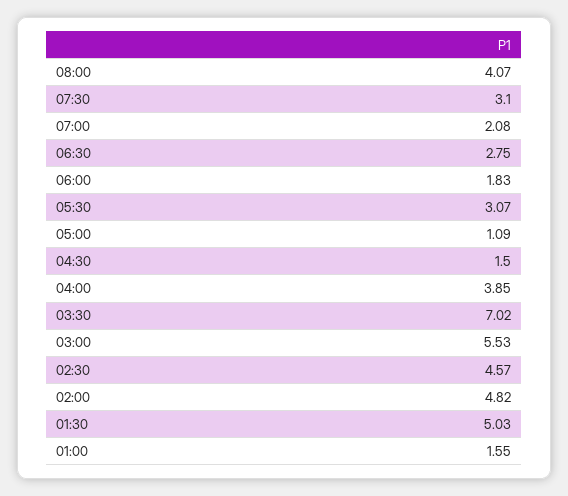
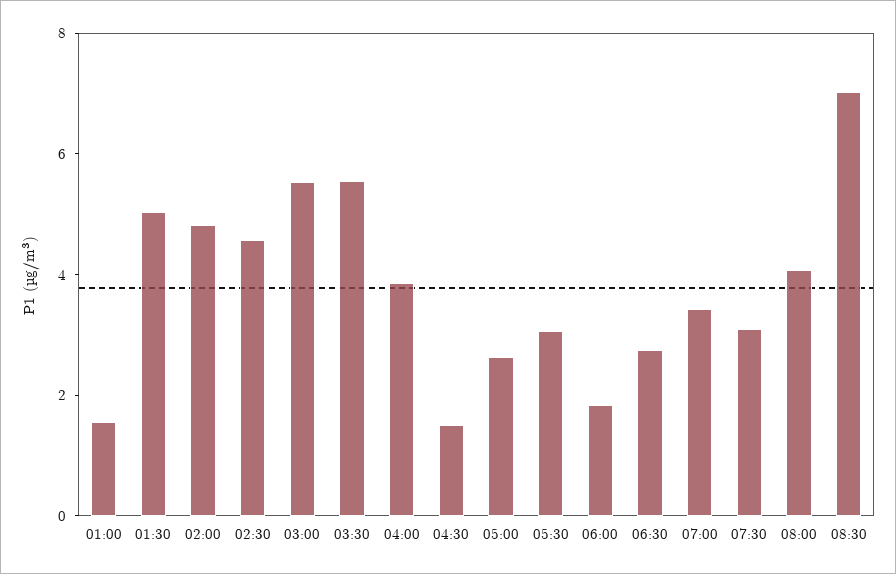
07:00: 2.08 -> 3.5
05:00: 1.09 -> 2.5
03:30: 7.02 -> 5.5
08:30: none -> 7

